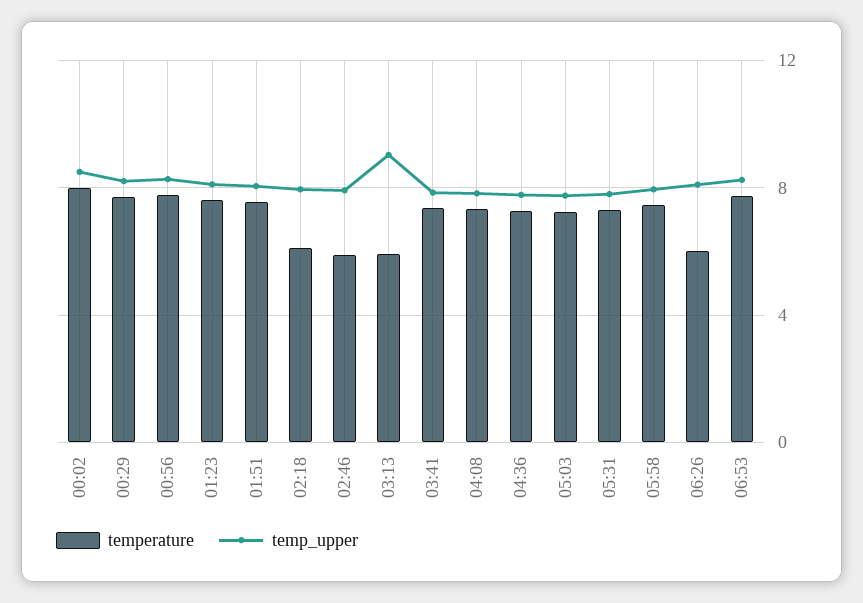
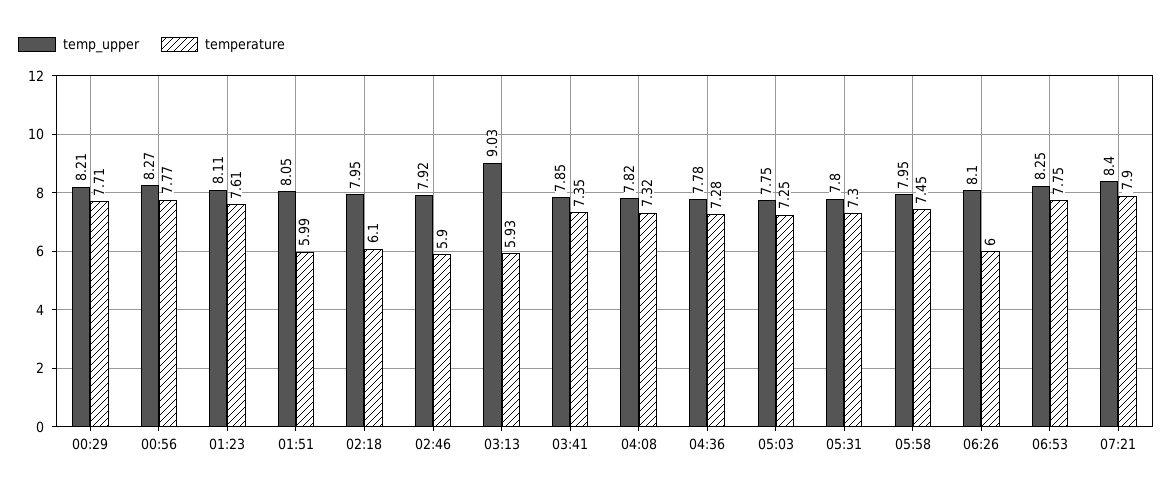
temperature, 00:02: 8 -> none
temp_upper, 00:02: 8.5 -> none
temperature, 01:51: 7.5 -> 5.99
temp_upper, 07:21: none -> 8.4
temperature, 07:21: none -> 7.9

